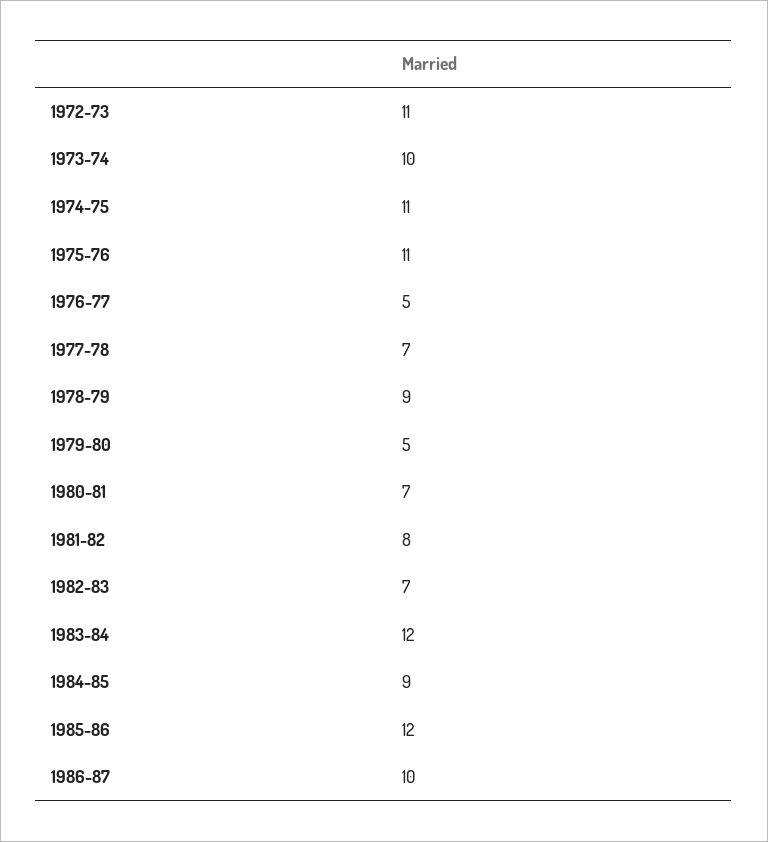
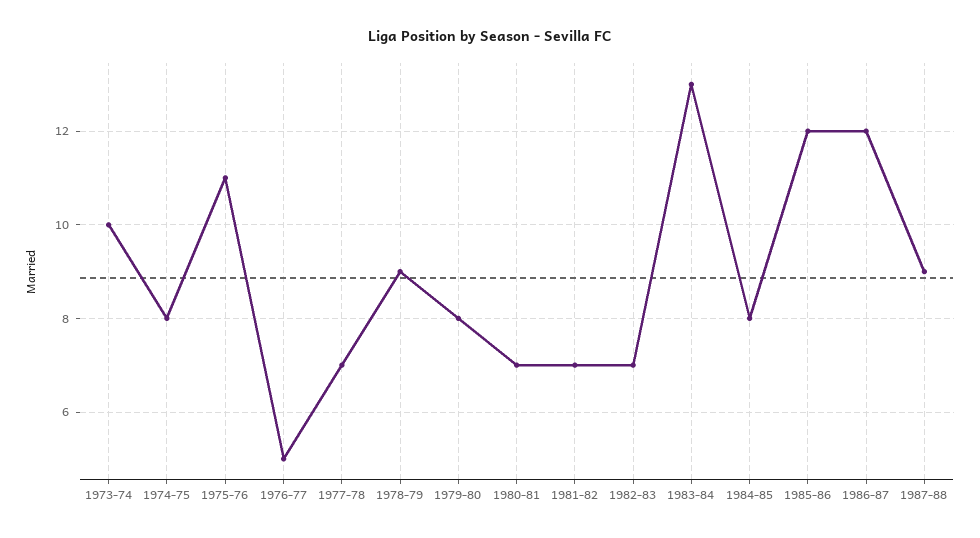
1972-73: 11 -> none
1974-75: 11 -> 8
1979-80: 5 -> 8
1981-82: 8 -> 7
1983-84: 12 -> 13
1984-85: 9 -> 8
1986-87: 10 -> 12
1987-88: none -> 9

